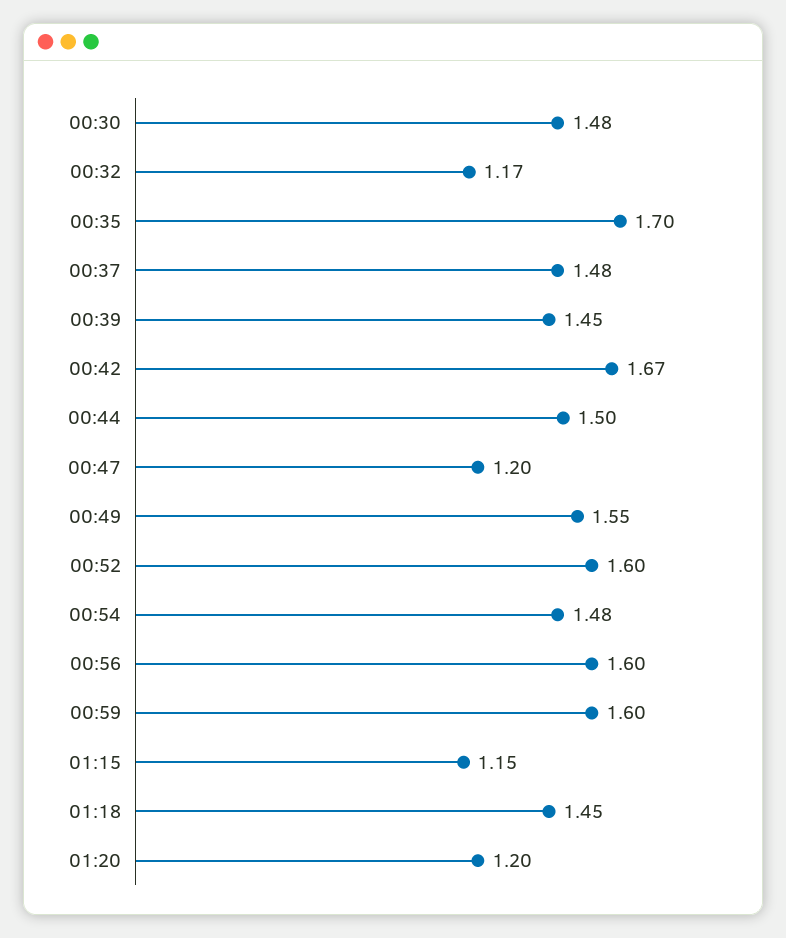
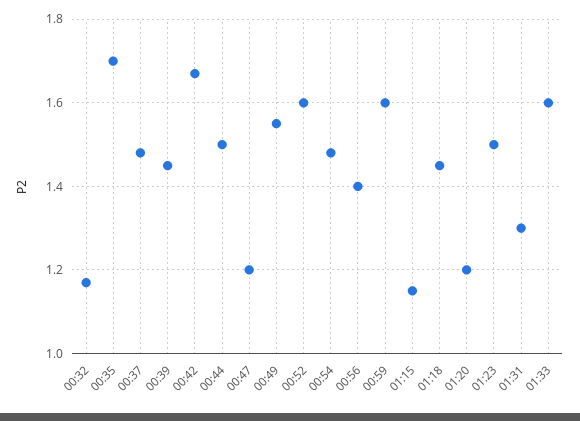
00:30: 1.48 -> none
00:56: 1.6 -> 1.4
01:23: none -> 1.5
01:31: none -> 1.3
01:33: none -> 1.6

